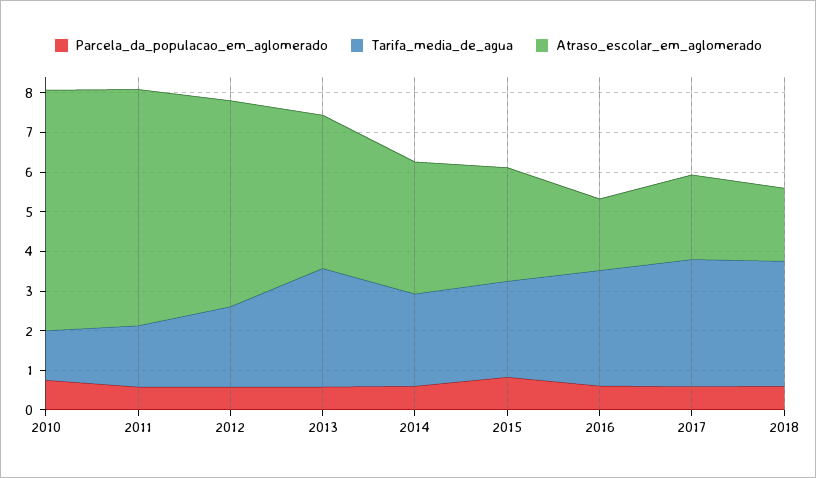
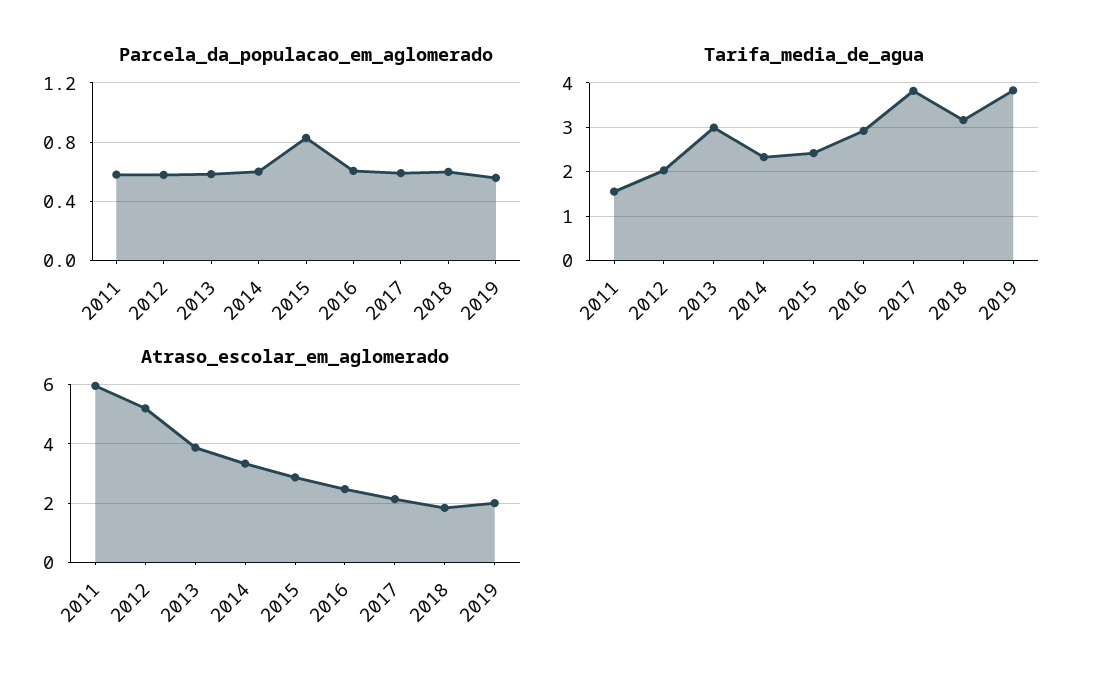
Parcela_da_populacao_em_aglomerado, 2010: 0.75 -> none
Tarifa_media_de_agua, 2010: 1.25 -> none
Atraso_escolar_em_aglomerado, 2010: 6 -> none
Atraso_escolar_em_aglomerado, 2016: 1.75 -> 2.5
Tarifa_media_de_agua, 2017: 3.25 -> 3.8
Parcela_da_populacao_em_aglomerado, 2019: none -> 0.55
Tarifa_media_de_agua, 2019: none -> 3.8
Atraso_escolar_em_aglomerado, 2019: none -> 2

